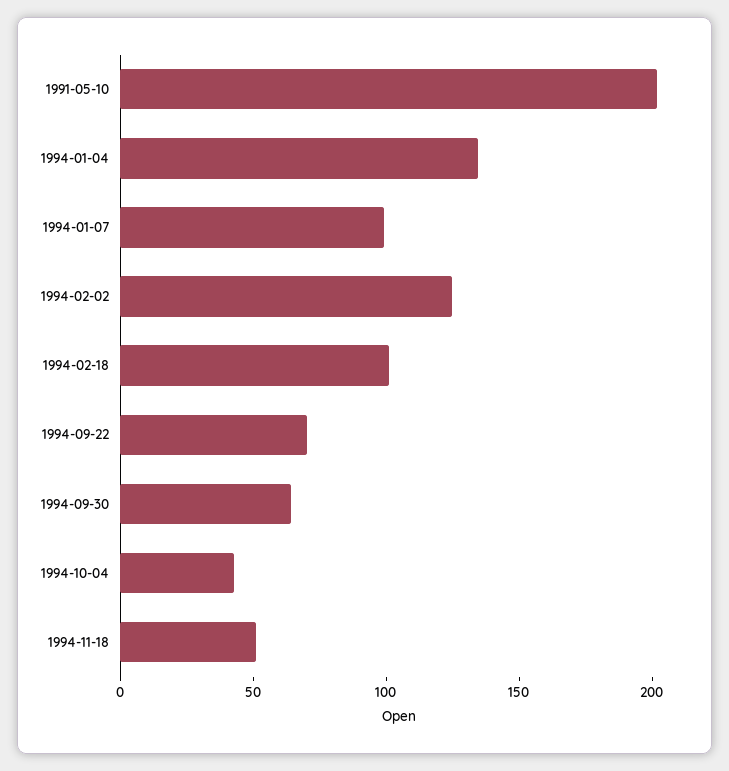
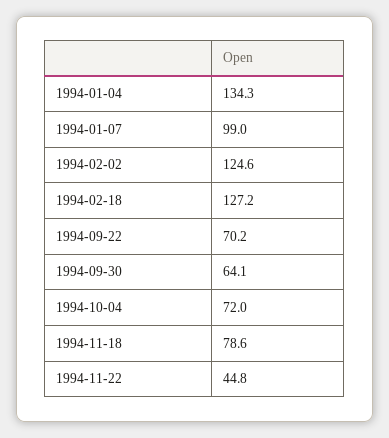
1991-05-10: 200 -> none
1994-02-18: 100 -> 127.2
1994-10-04: 40 -> 72
1994-11-18: 50 -> 78.6
1994-11-22: none -> 44.8

